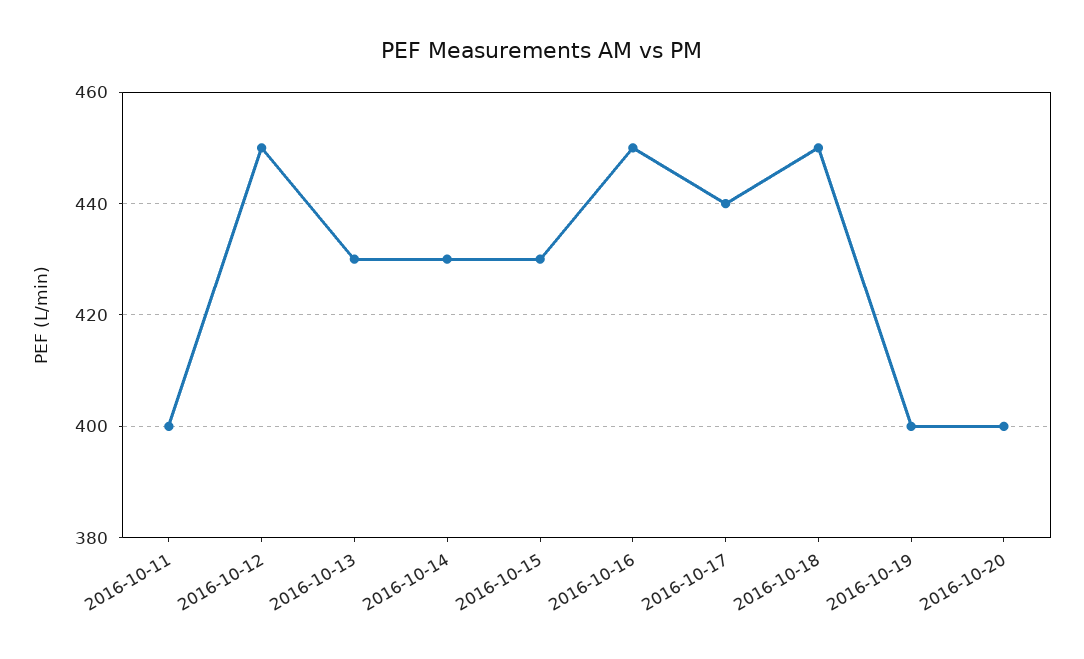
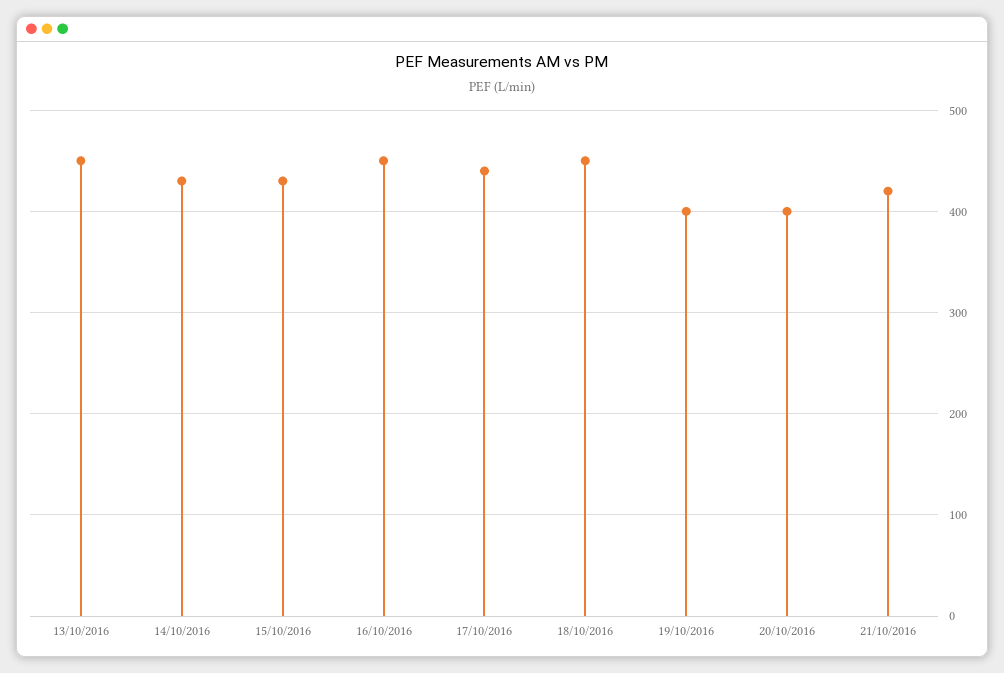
2016-10-11: 400 -> none
2016-10-12: 450 -> none
2016-10-13: 430 -> 450
21/10/2016: none -> 420

